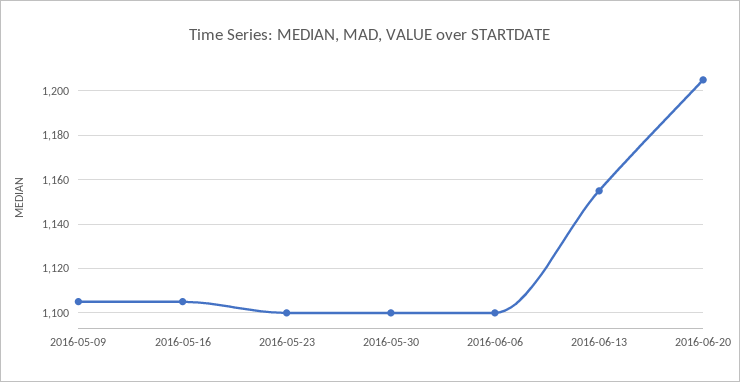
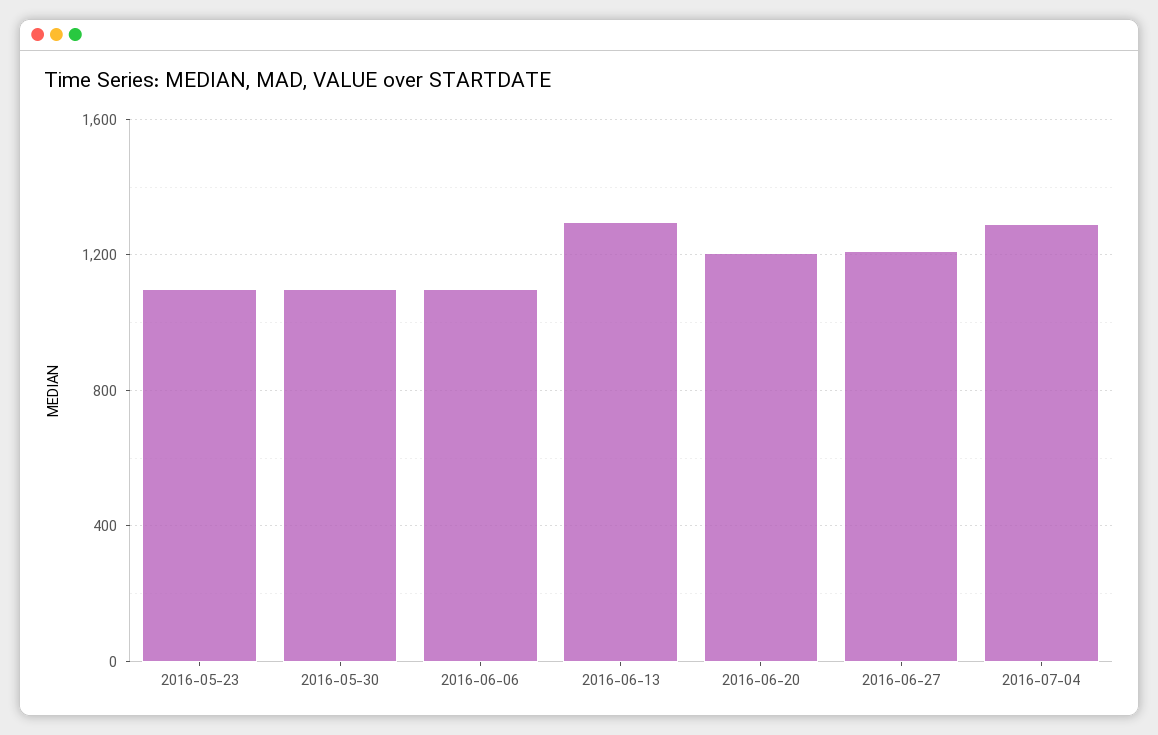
2016-05-09: 1105 -> none
2016-05-16: 1105 -> none
2016-06-13: 1155 -> 1300
2016-06-27: none -> 1200
2016-07-04: none -> 1300

